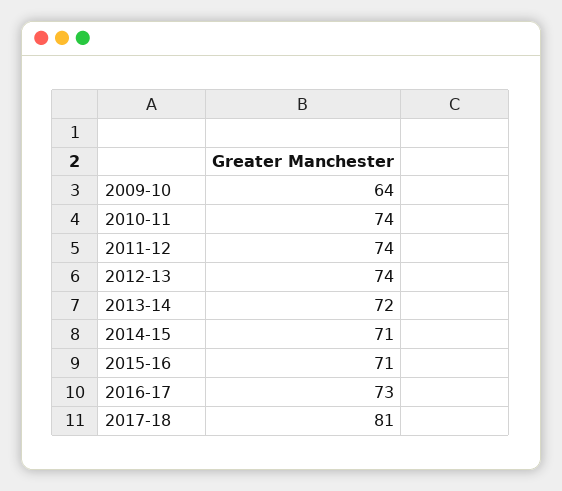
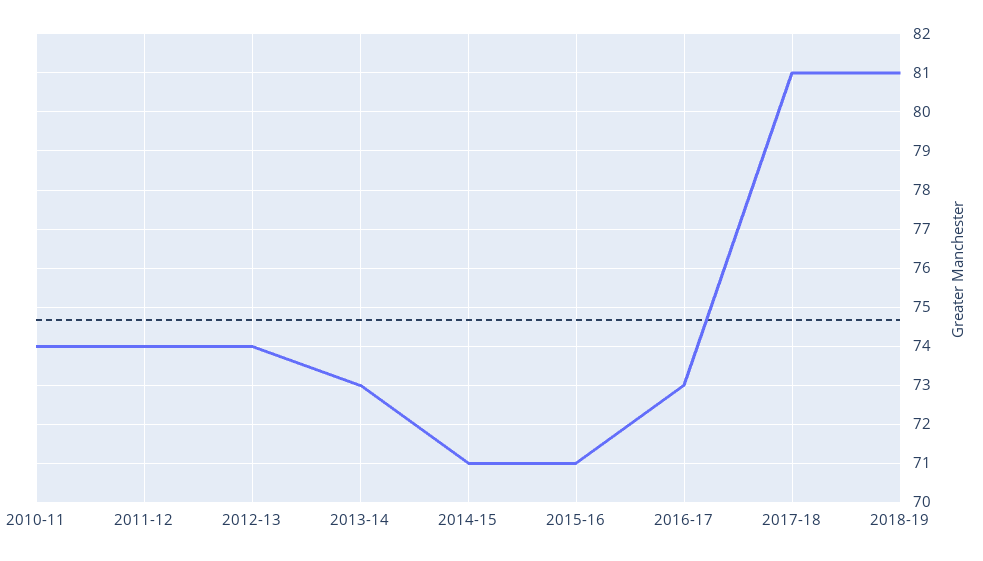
2009-10: 64 -> none
2013-14: 72 -> 73
2018-19: none -> 81

